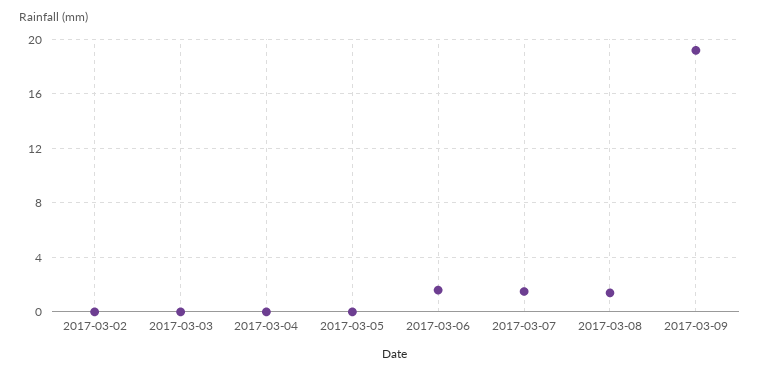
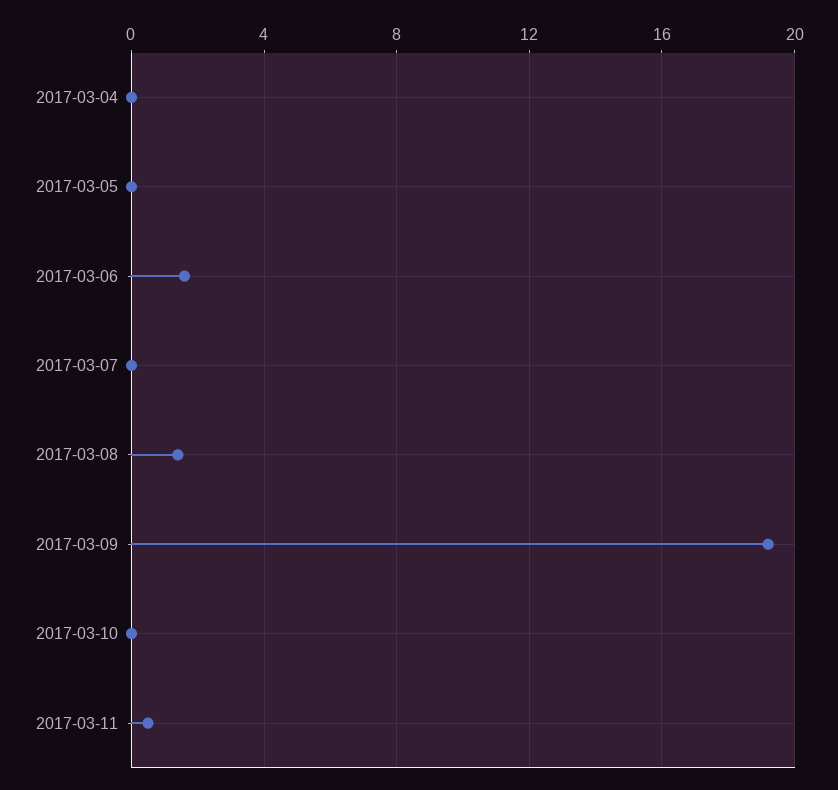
2017-03-02: 0 -> none
2017-03-03: 0 -> none
2017-03-07: 1.5 -> 0
2017-03-10: none -> 0
2017-03-11: none -> 0.5

